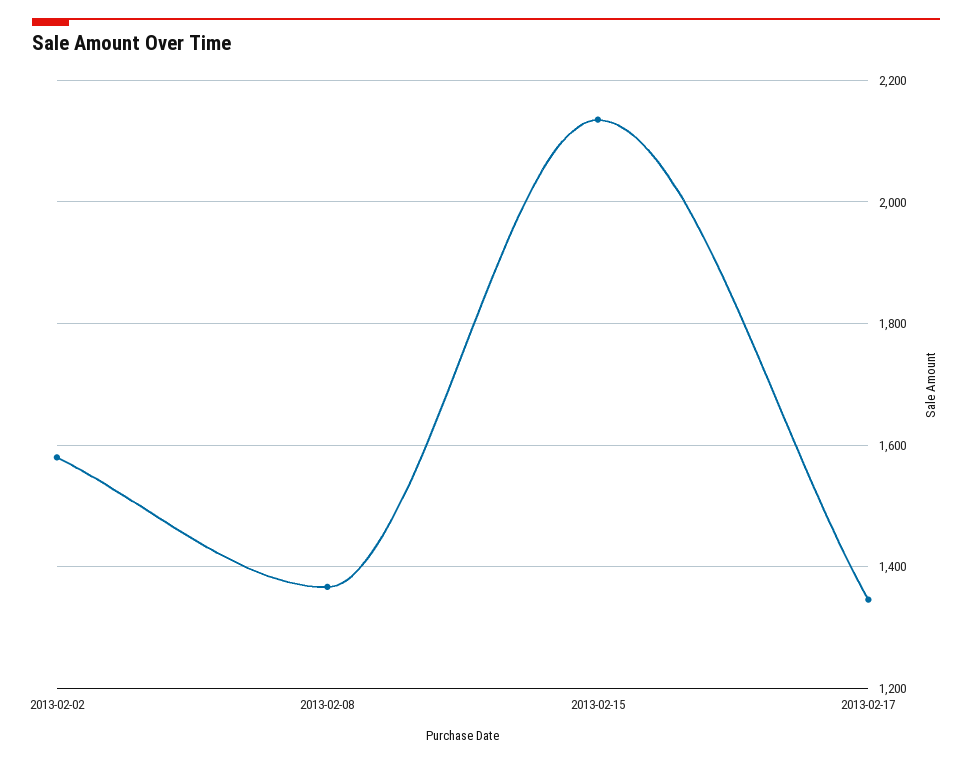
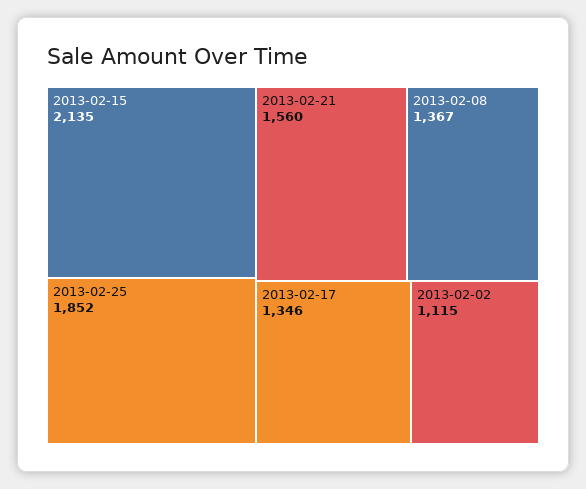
2013-02-02: 1580 -> 1115
2013-02-25: none -> 1852
2013-02-21: none -> 1560

